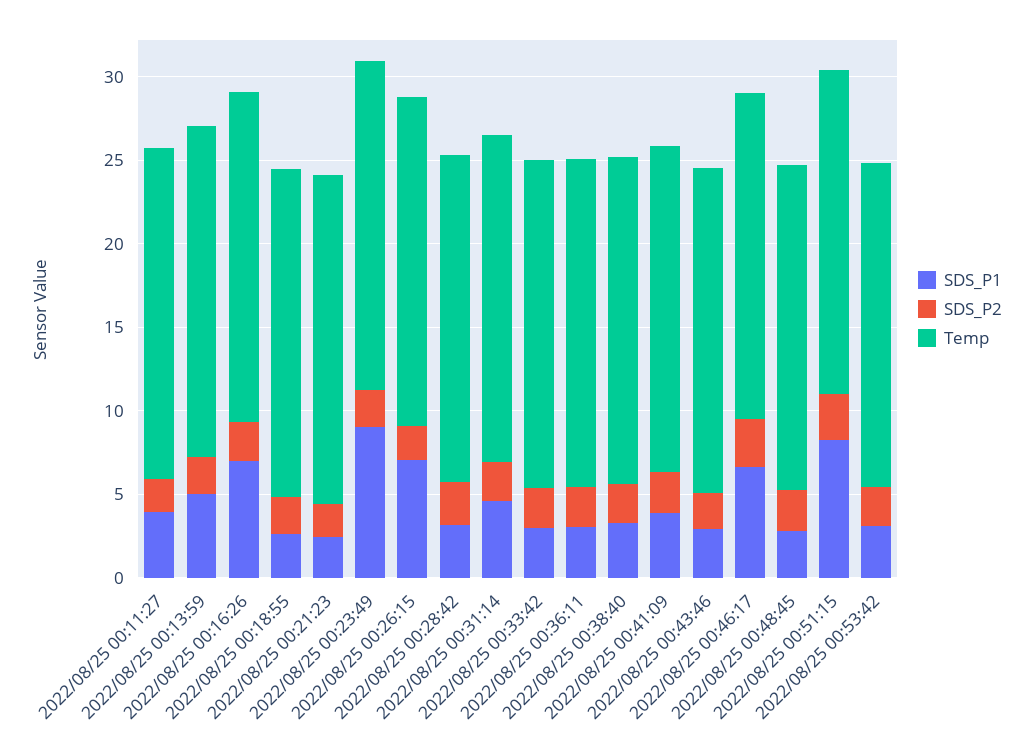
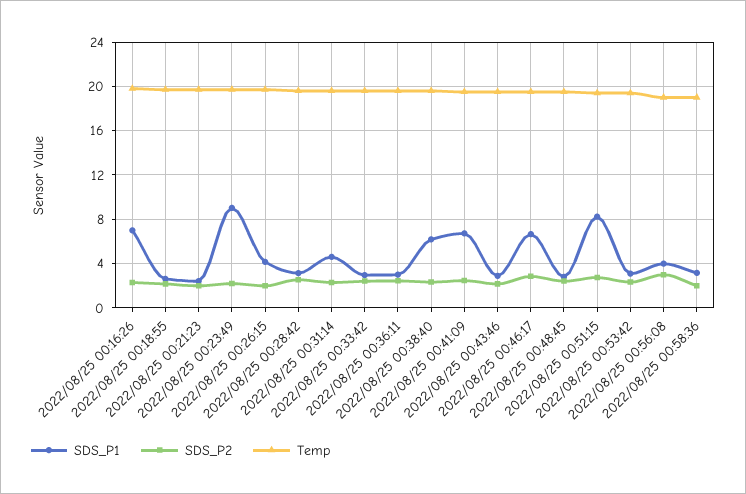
SDS_P1, 2022/08/25 00:11:27: 4 -> none
SDS_P2, 2022/08/25 00:11:27: 2 -> none
Temp, 2022/08/25 00:11:27: 20 -> none
SDS_P1, 2022/08/25 00:13:59: 5 -> none
SDS_P2, 2022/08/25 00:13:59: 2 -> none
Temp, 2022/08/25 00:13:59: 20 -> none
SDS_P1, 2022/08/25 00:26:15: 7 -> 4
SDS_P1, 2022/08/25 00:38:40: 3 -> 6
SDS_P1, 2022/08/25 00:41:09: 4 -> 7
SDS_P1, 2022/08/25 00:56:08: none -> 4
SDS_P2, 2022/08/25 00:56:08: none -> 3
Temp, 2022/08/25 00:56:08: none -> 19
SDS_P1, 2022/08/25 00:58:36: none -> 3
SDS_P2, 2022/08/25 00:58:36: none -> 2
Temp, 2022/08/25 00:58:36: none -> 19

